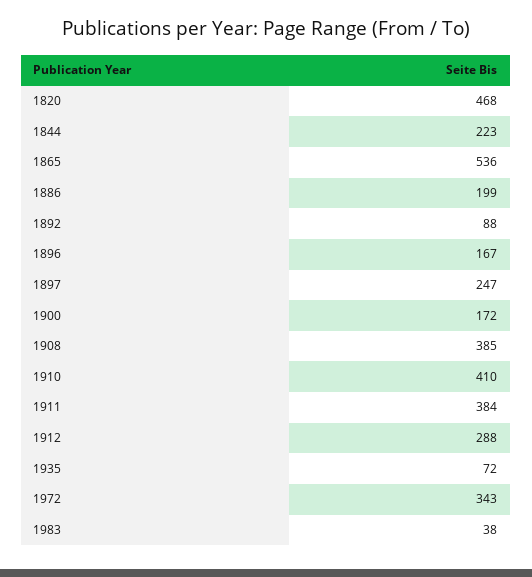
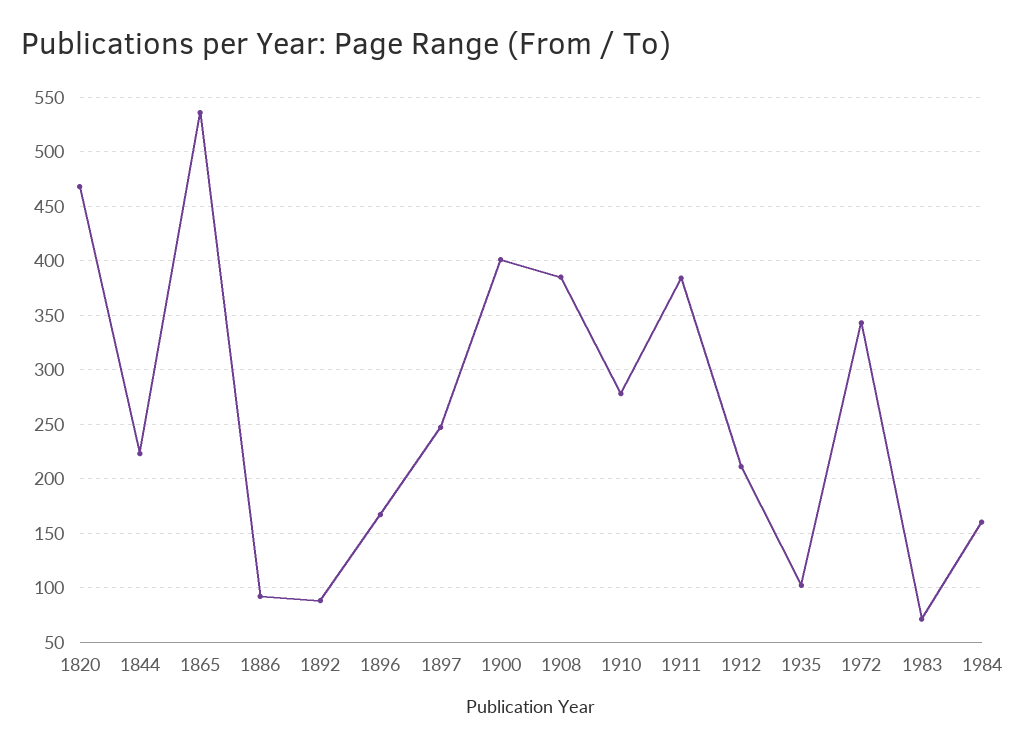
1886: 199 -> 90
1900: 172 -> 400
1910: 410 -> 280
1912: 288 -> 210
1935: 72 -> 100
1983: 38 -> 70
1984: none -> 160

